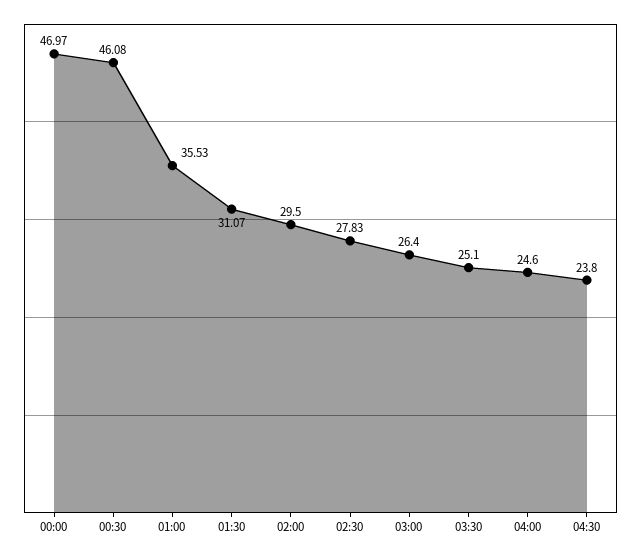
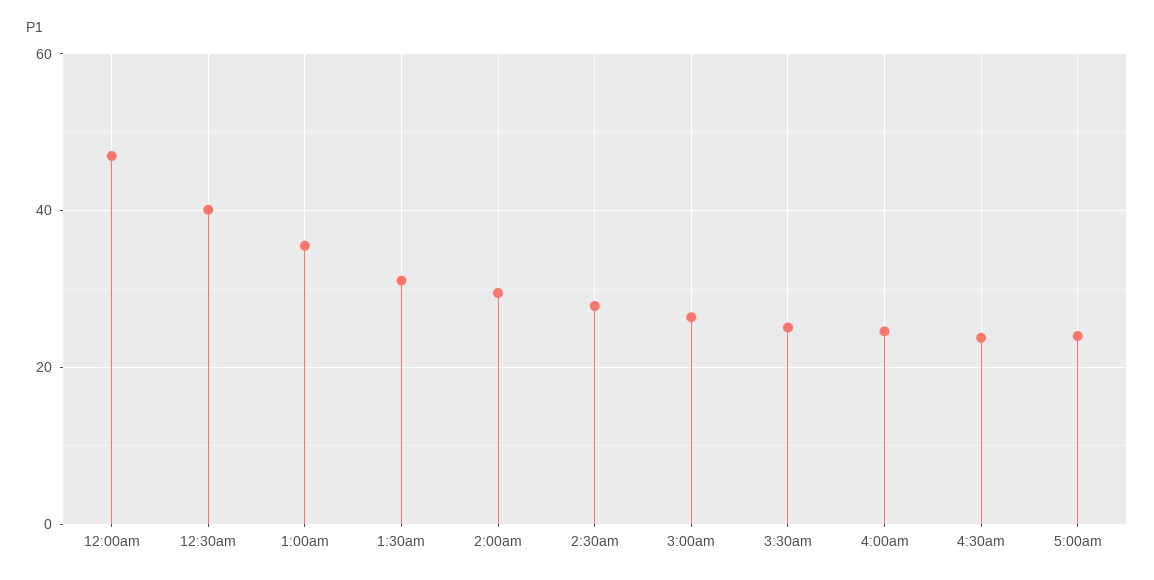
00:30: 46.08 -> 40
5:00am: none -> 24

